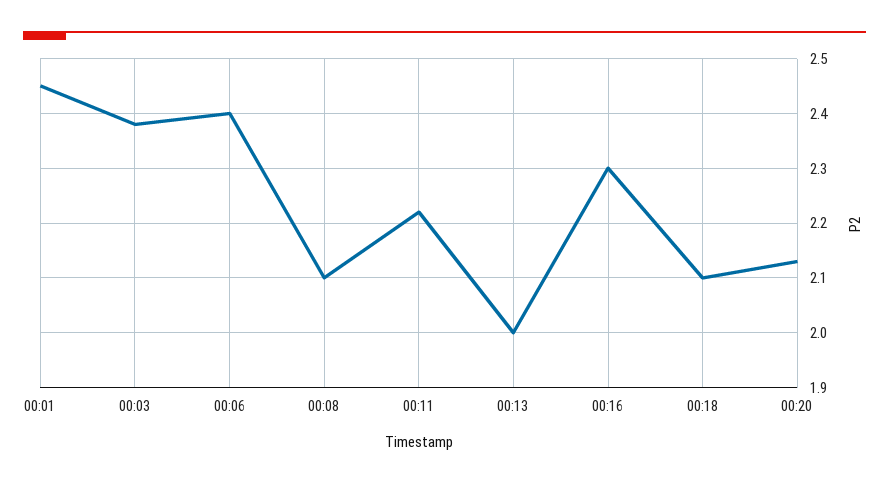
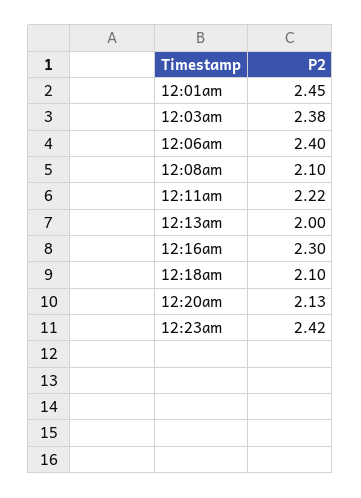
12:23am: none -> 2.42

